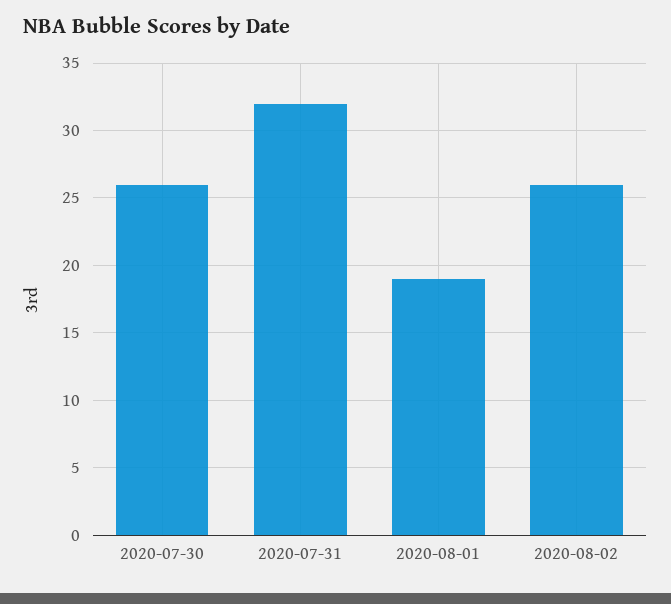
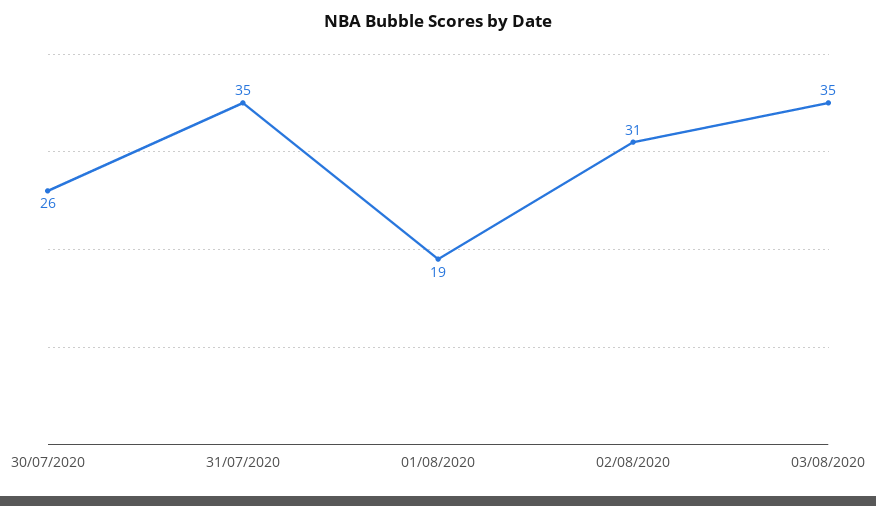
2020-07-31: 32 -> 35
2020-08-02: 26 -> 31
03/08/2020: none -> 35

